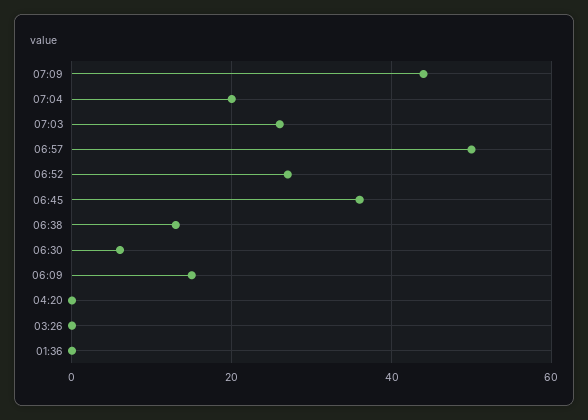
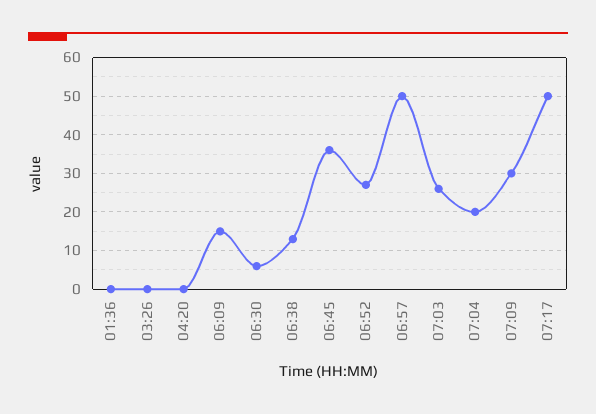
07:09: 45 -> 30
07:17: none -> 50

